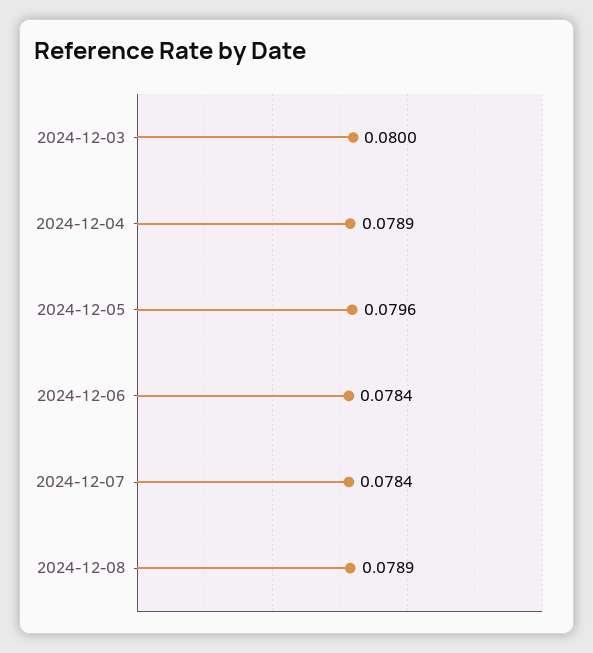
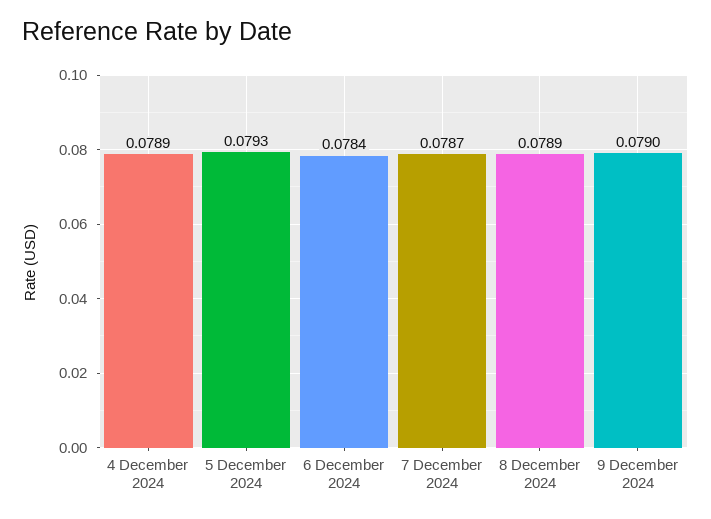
2024-12-03: 0.08 -> none
2024-12-05: 0.0796 -> 0.0793
2024-12-07: 0.0784 -> 0.0787
9 December 2024: none -> 0.079

